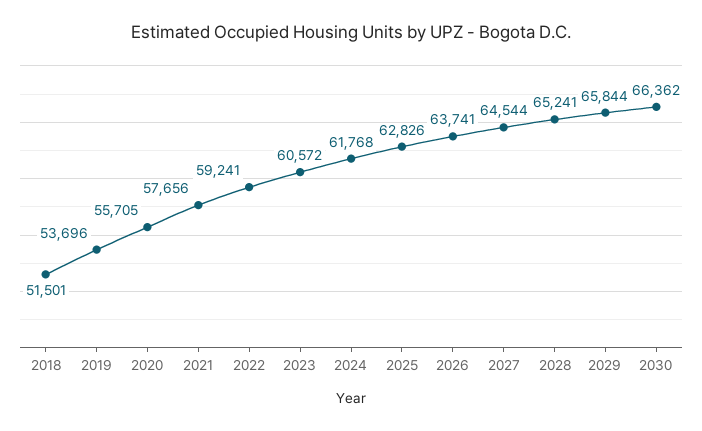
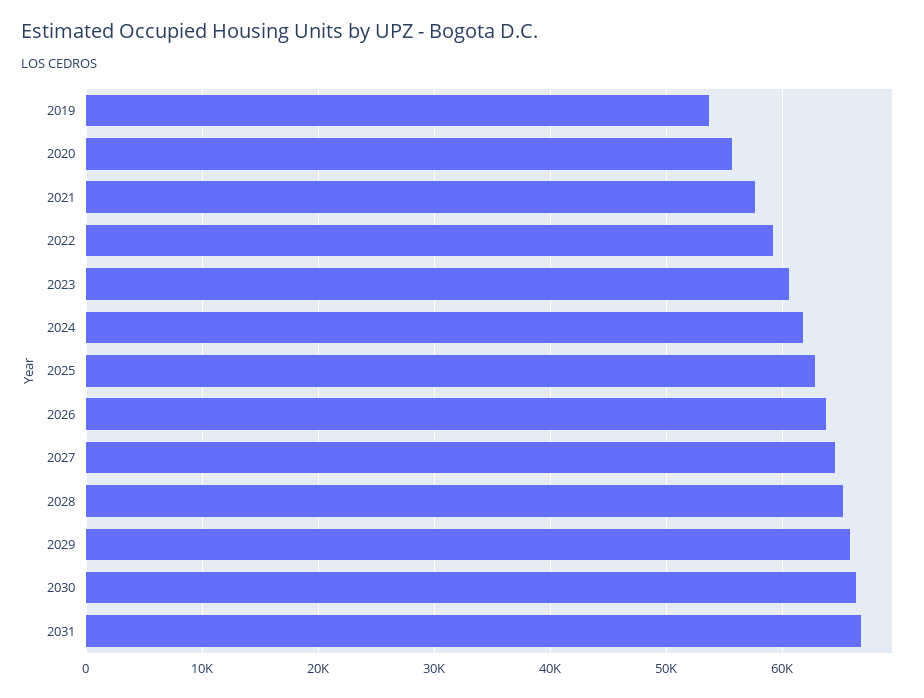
2018: 51501 -> none
2031: none -> 67000

